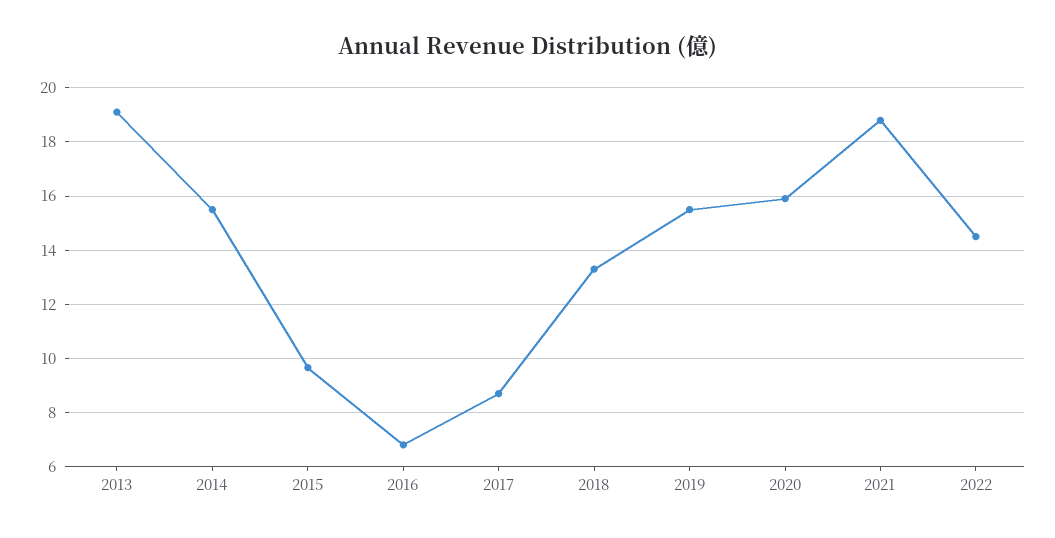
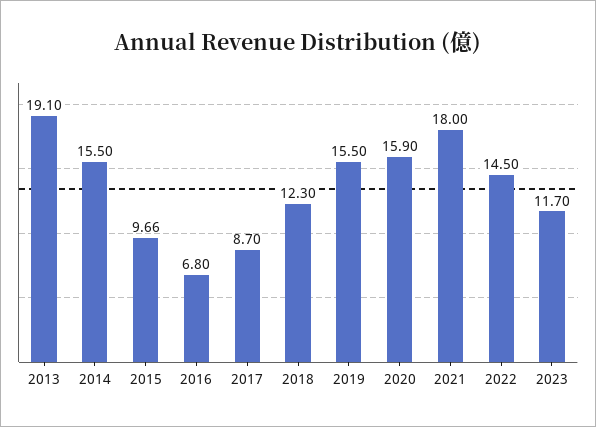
2018: 13.25 -> 12.3
2021: 18.75 -> 18
2023: none -> 11.7

